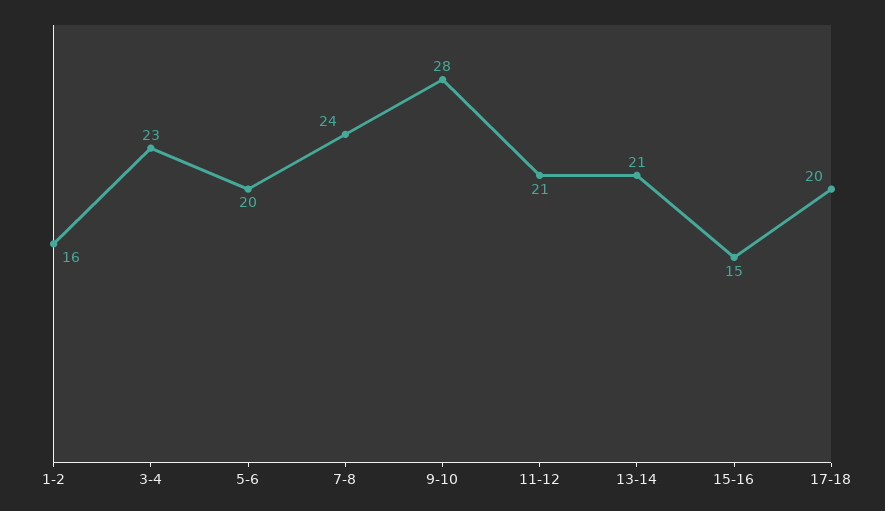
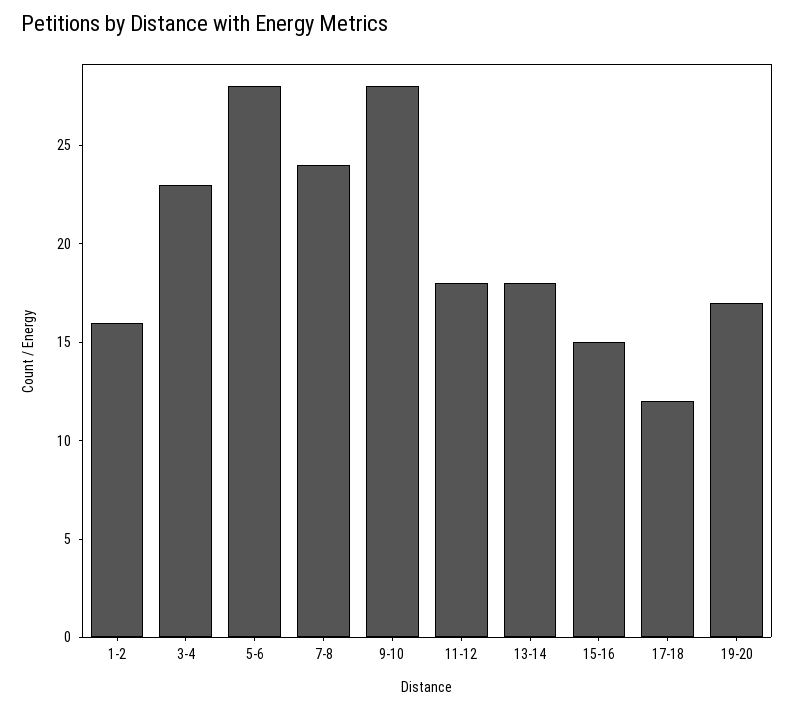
5-6: 20 -> 28
11-12: 21 -> 18
13-14: 21 -> 18
17-18: 20 -> 12
19-20: none -> 17

